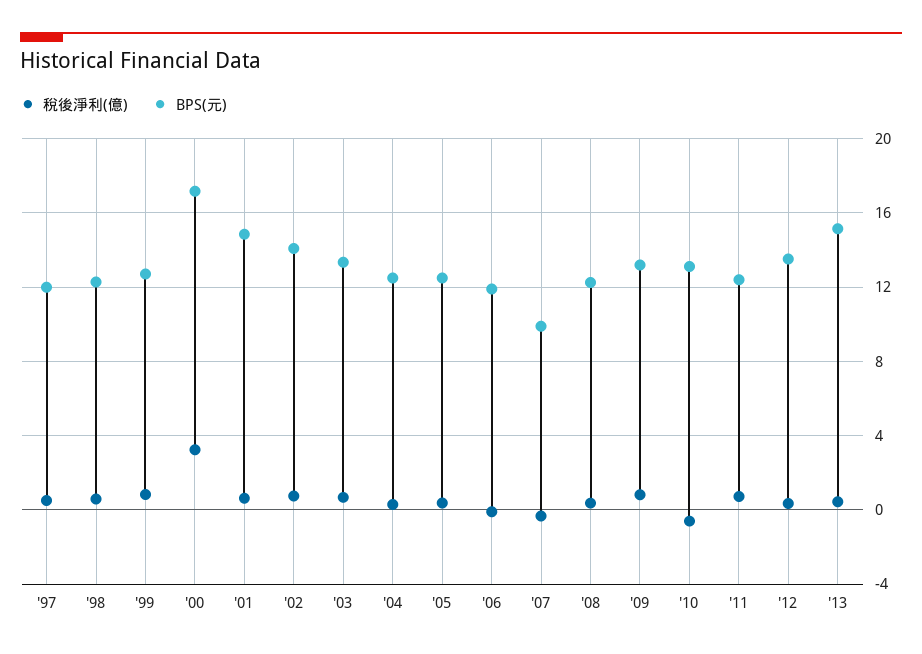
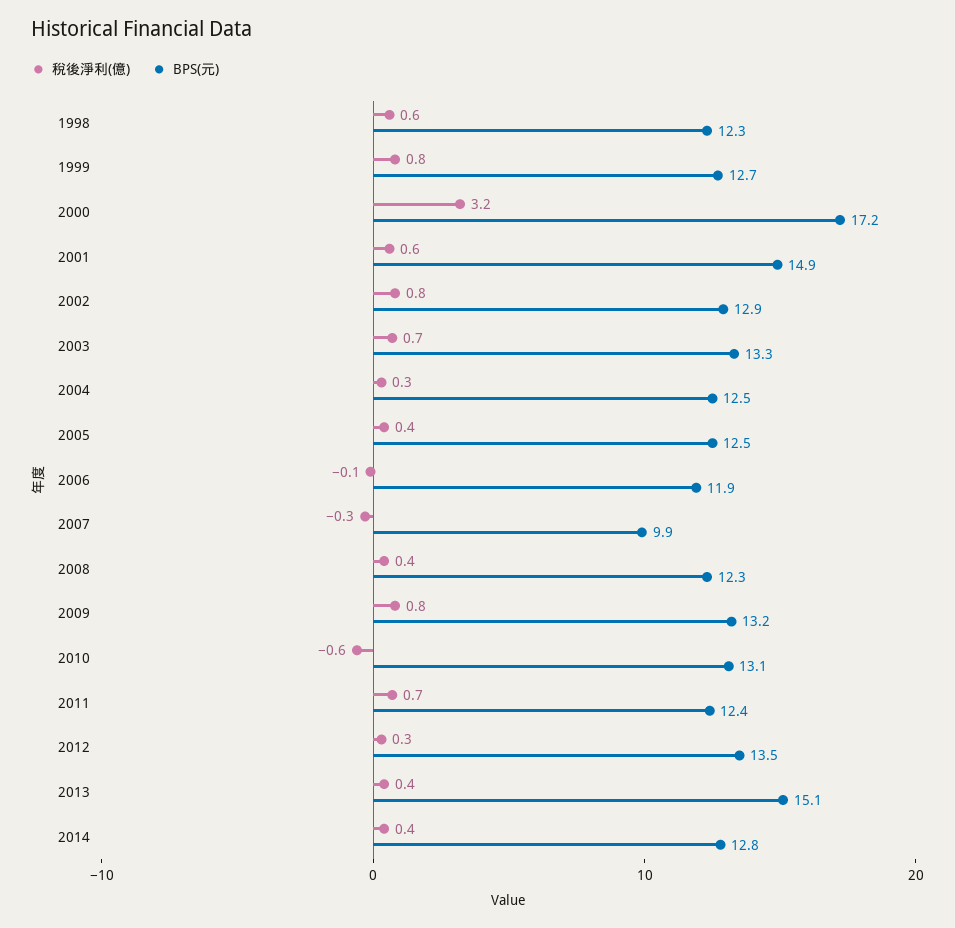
稅後淨利(億), '97: 0.5 -> none
BPS(元), '97: 12 -> none
BPS(元), '02: 14 -> 12.9
稅後淨利(億), 2014: none -> 0.4
BPS(元), 2014: none -> 12.8

